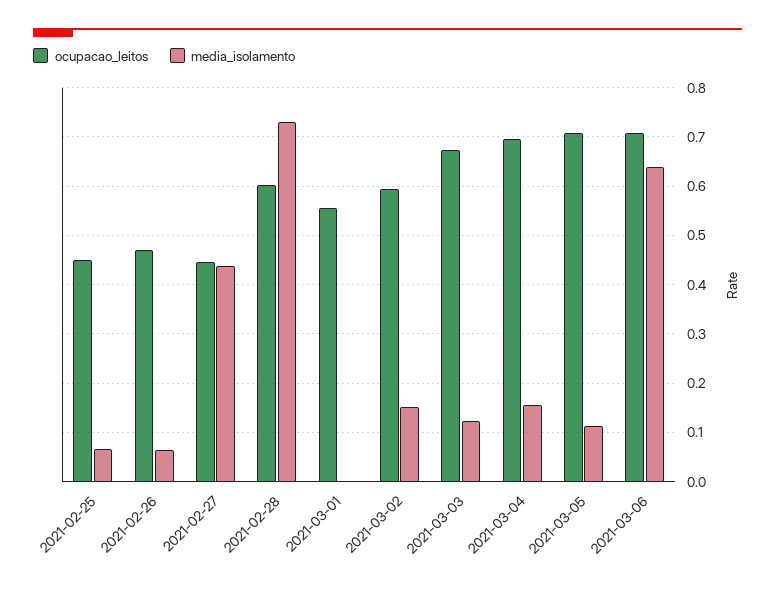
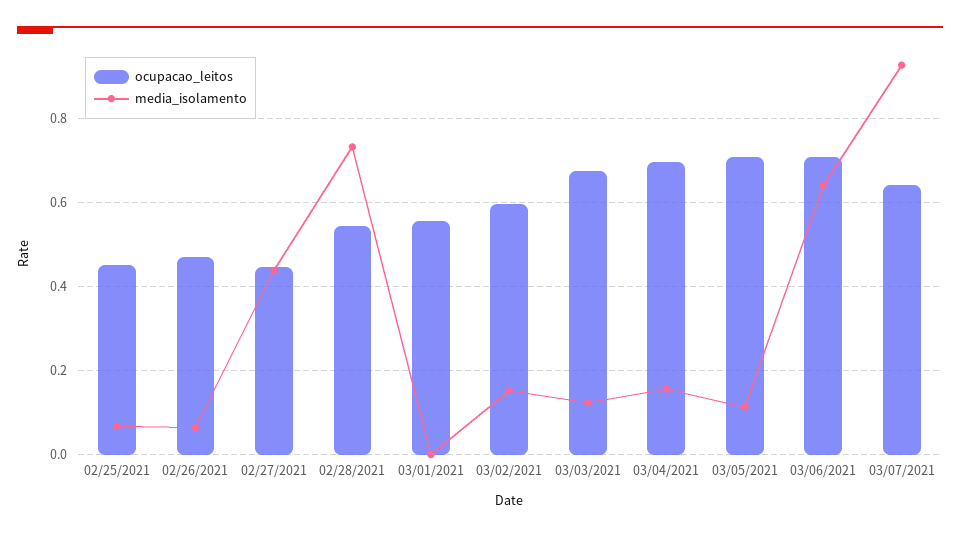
ocupacao_leitos, 2021-02-28: 0.6 -> 0.54
ocupacao_leitos, 03/07/2021: none -> 0.64
media_isolamento, 03/07/2021: none -> 0.92

